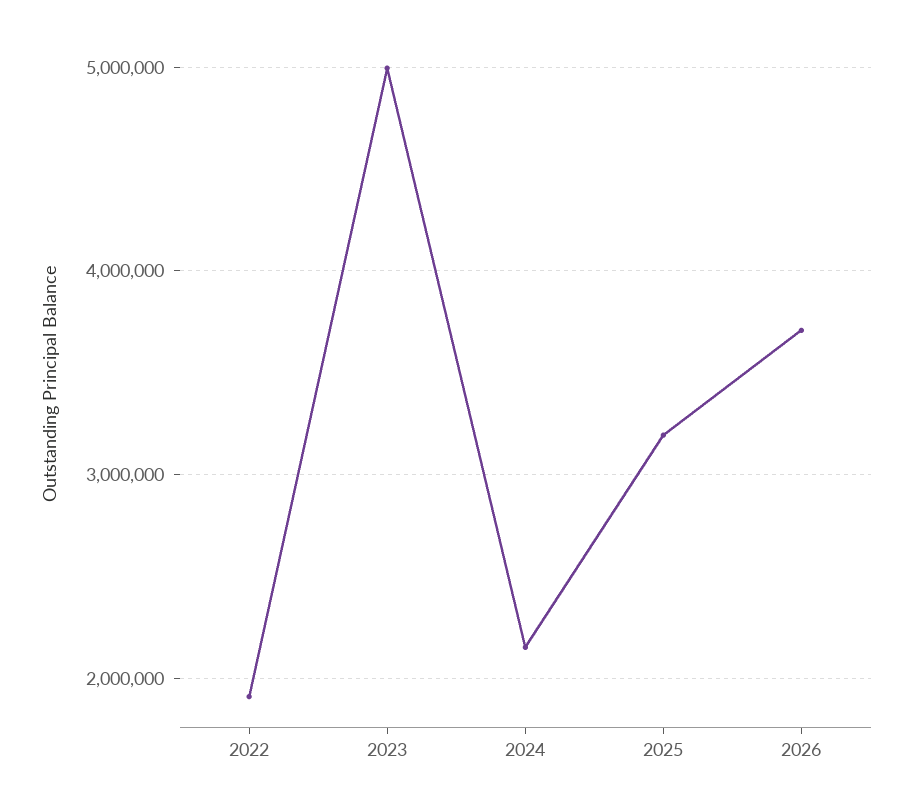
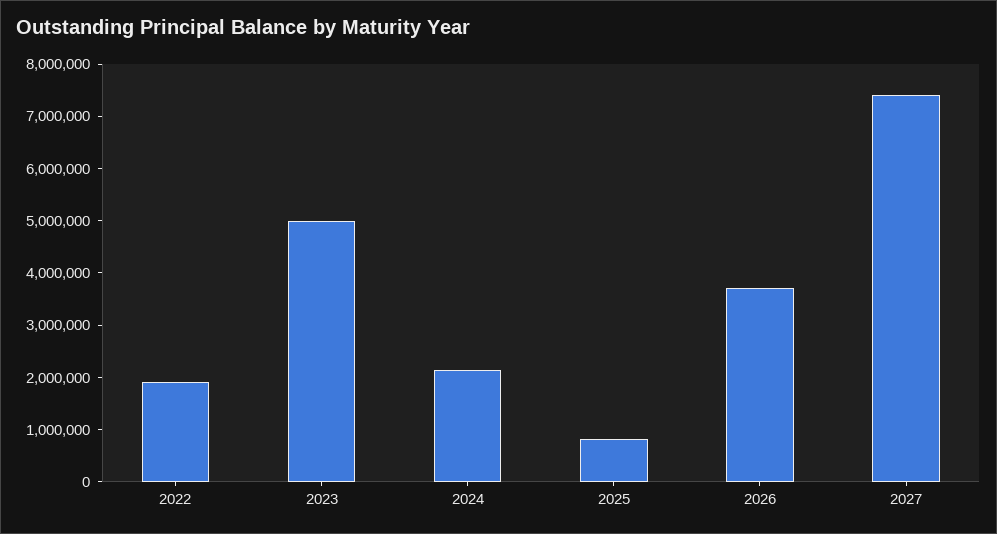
2025: 3200000 -> 800000
2027: none -> 7400000

